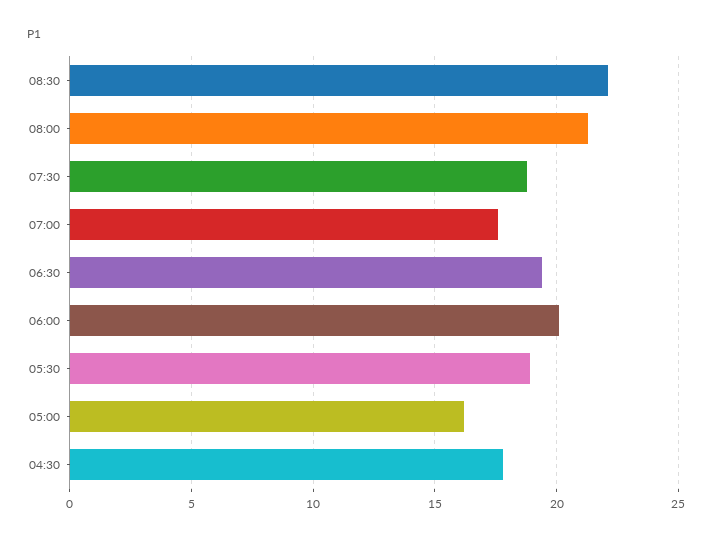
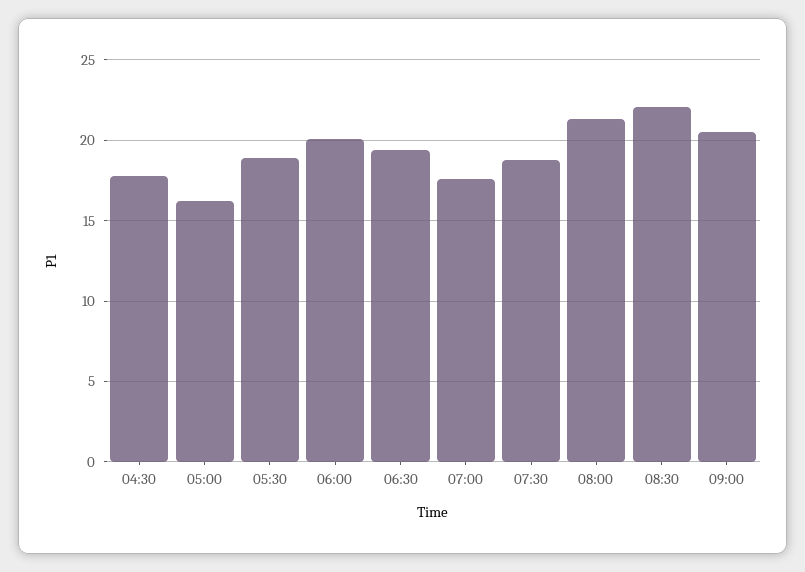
09:00: none -> 20.5

